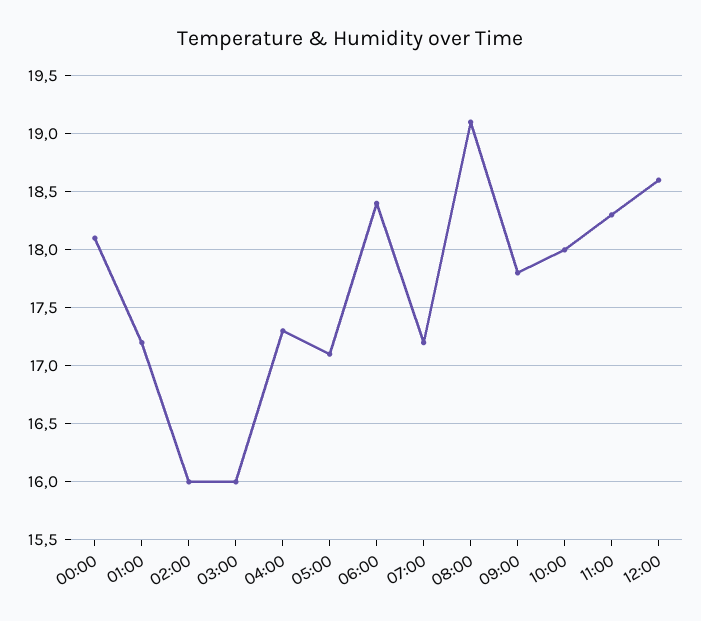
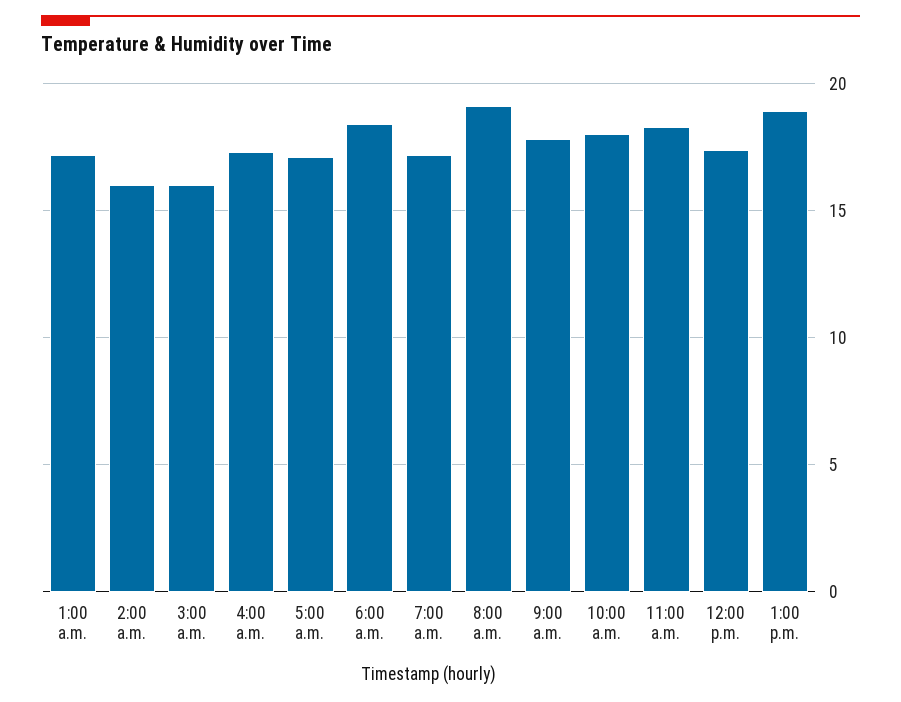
00:00: 18.1 -> none
12:00: 18.6 -> 17.5
1:00 p.m.: none -> 19

